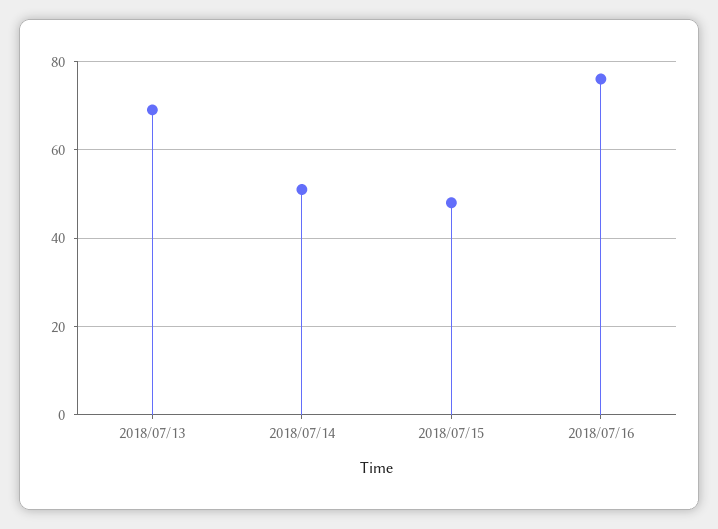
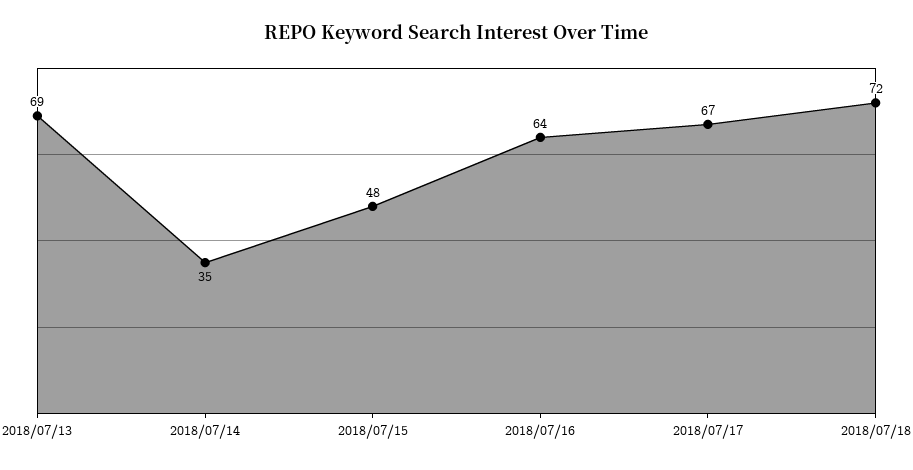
2018/07/14: 50 -> 35
2018/07/16: 75 -> 64
2018/07/17: none -> 67
2018/07/18: none -> 72

